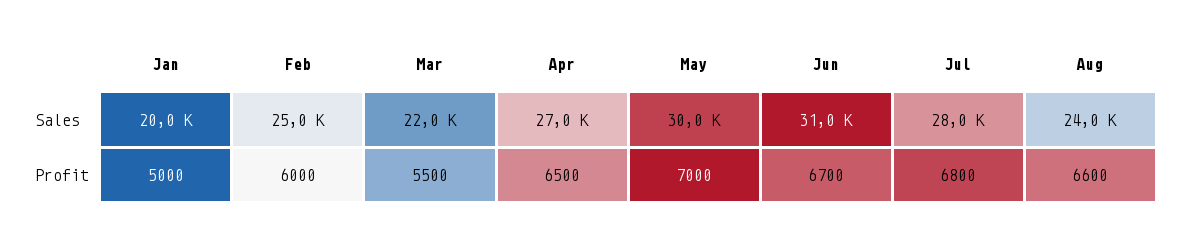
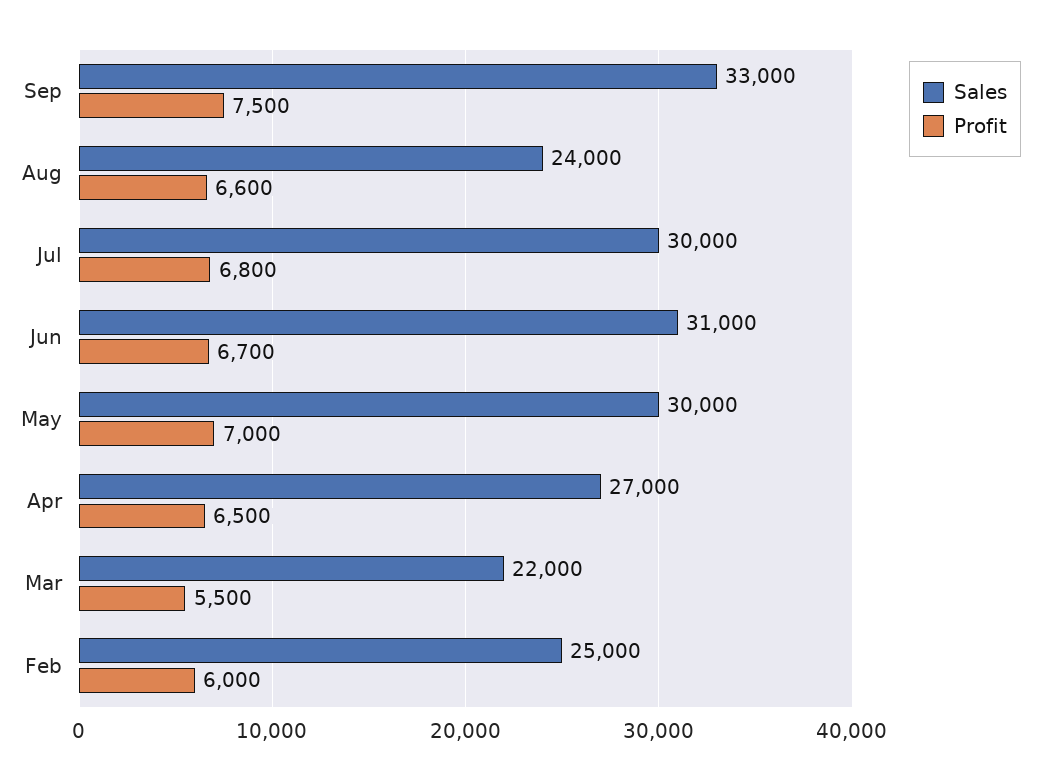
Sales, Jan: 20000 -> none
Sales, Jul: 28000 -> 30000
Profit, Jan: 5000 -> none
Sales, Sep: none -> 33000
Profit, Sep: none -> 7500

